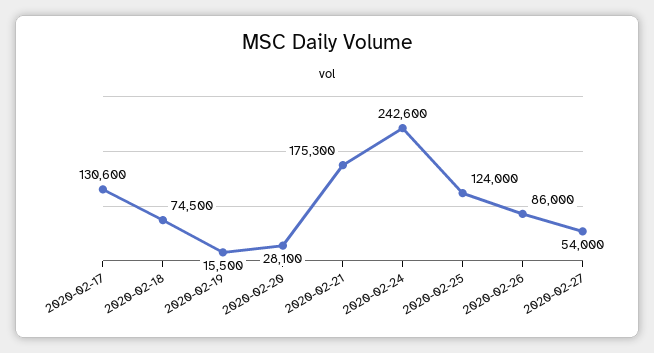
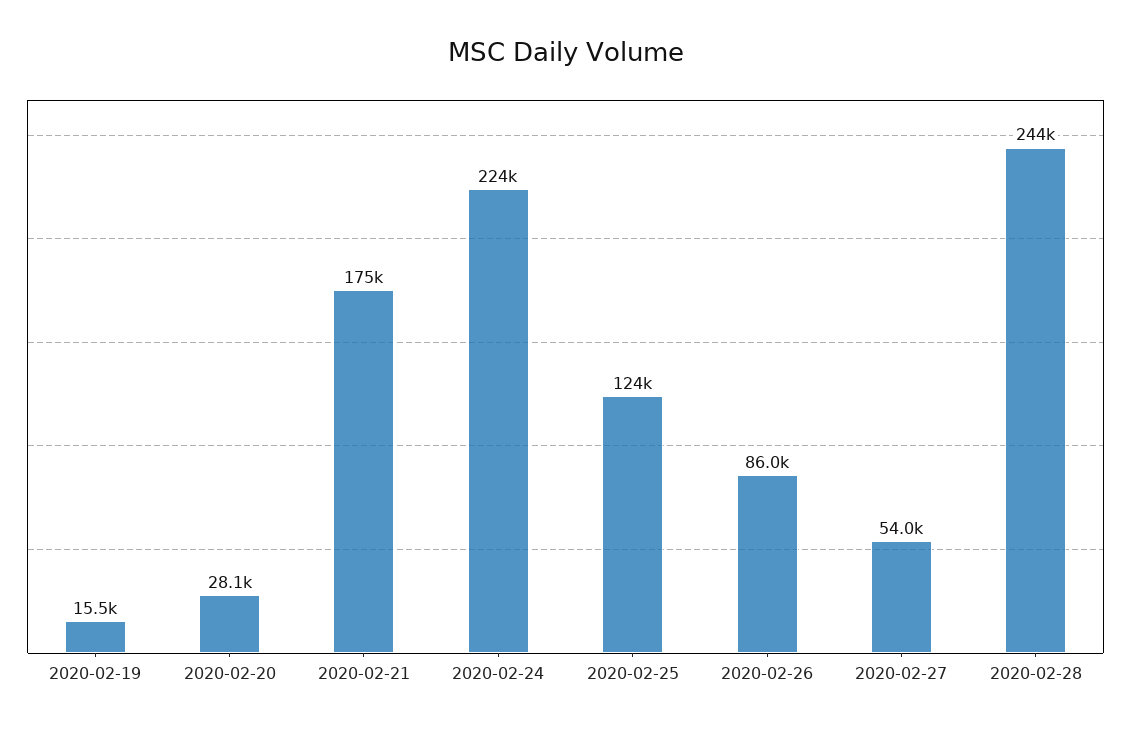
2020-02-17: 130600 -> none
2020-02-18: 74500 -> none
2020-02-24: 242600 -> 224000
2020-02-28: none -> 244000

